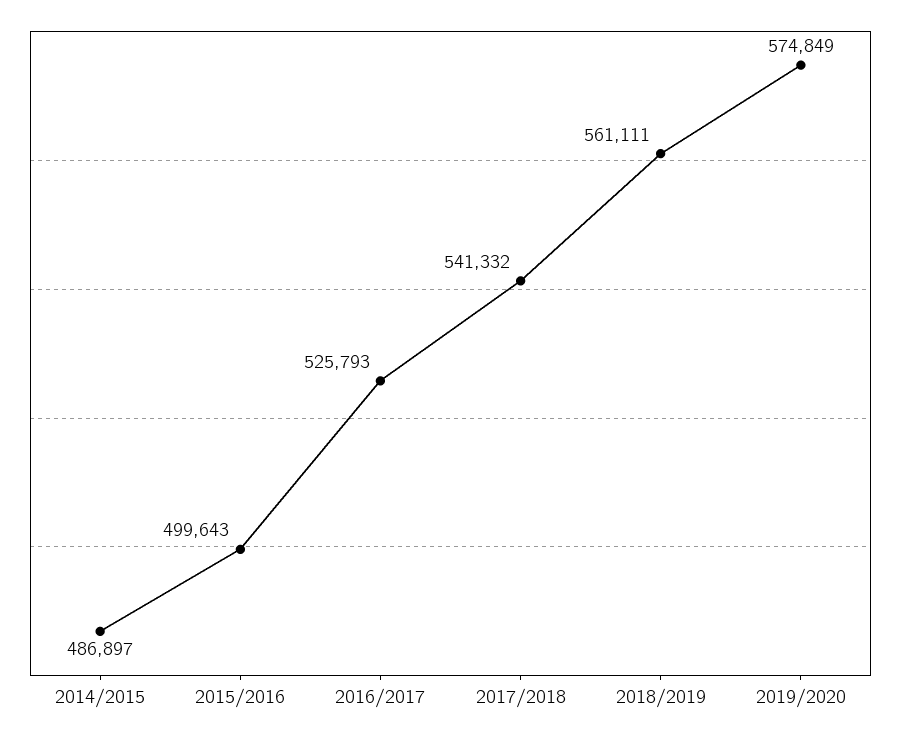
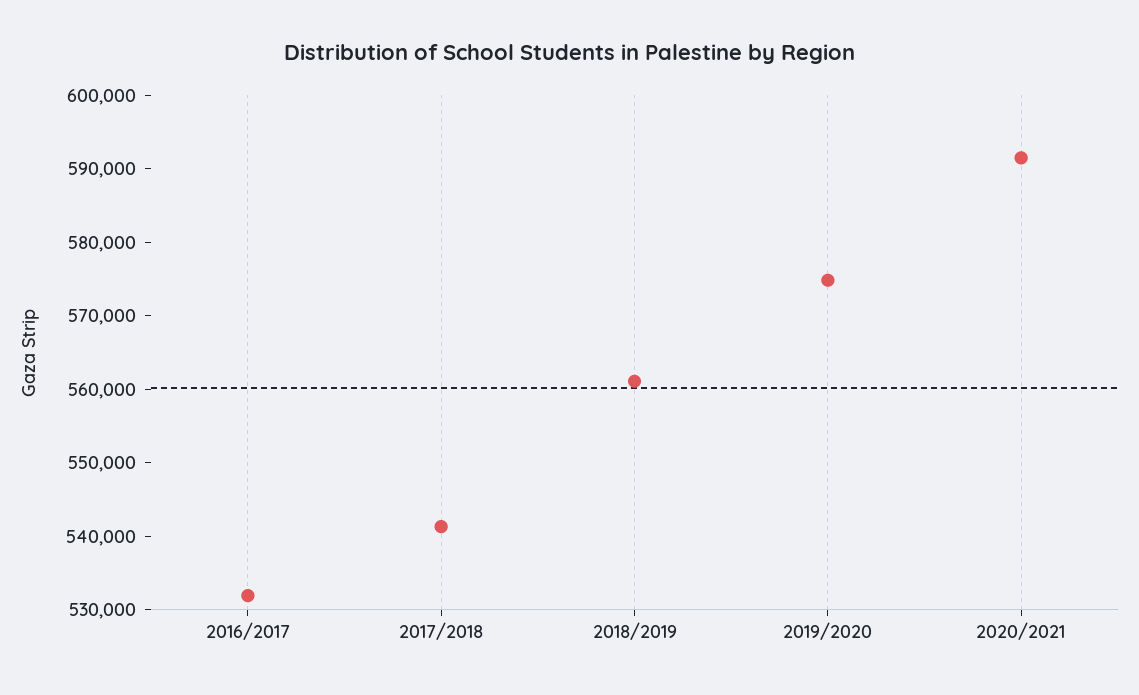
2014/2015: 486897 -> none
2015/2016: 499643 -> none
2016/2017: 525793 -> 532000
2020/2021: none -> 592000

